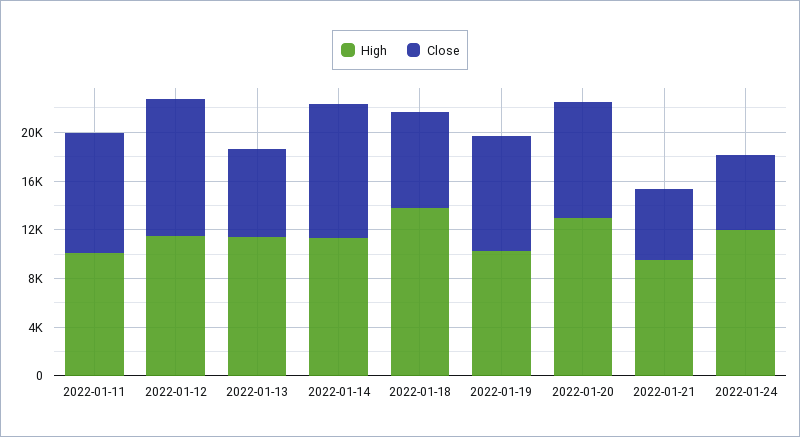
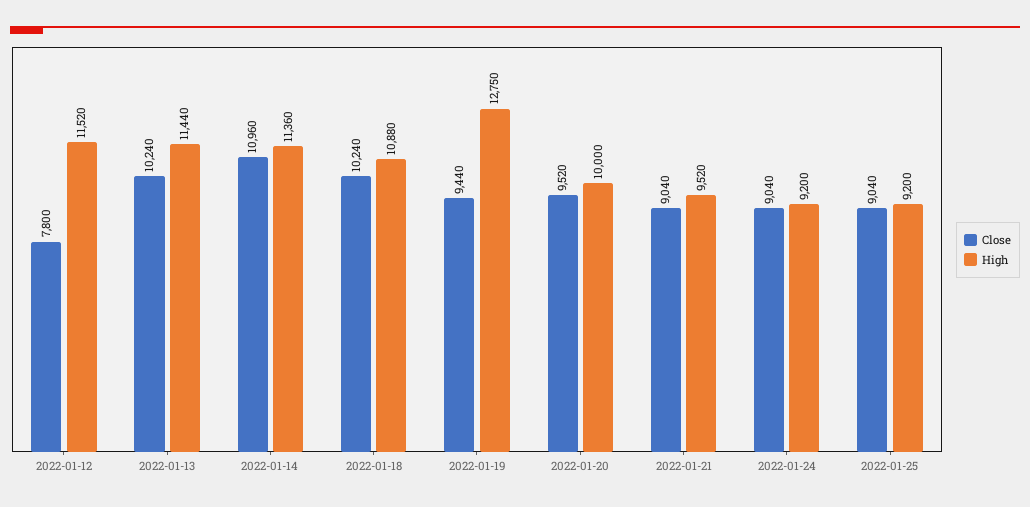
High, 2022-01-11: 10000 -> none
Close, 2022-01-11: 10000 -> none
Close, 2022-01-12: 11000 -> 7800
Close, 2022-01-13: 7000 -> 10240
High, 2022-01-18: 14000 -> 10880
Close, 2022-01-18: 8000 -> 10240
High, 2022-01-19: 10000 -> 12750
High, 2022-01-20: 13000 -> 10000
Close, 2022-01-21: 6000 -> 9040
High, 2022-01-24: 12000 -> 9200
Close, 2022-01-24: 6000 -> 9040
Close, 2022-01-25: none -> 9040
High, 2022-01-25: none -> 9200

